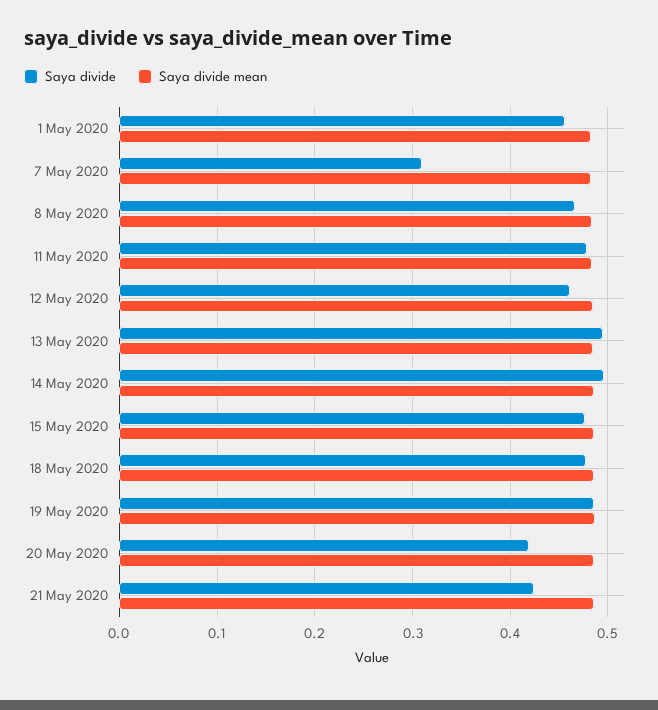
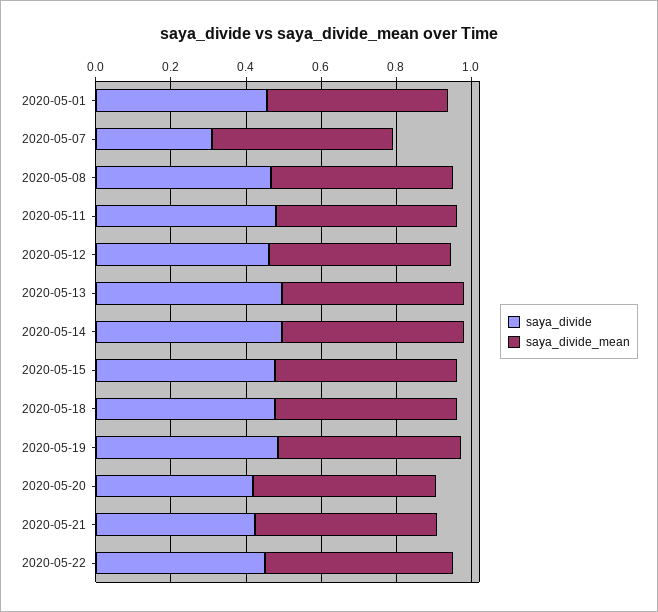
Saya divide, 2020-05-22: none -> 0.45
Saya divide mean, 2020-05-22: none -> 0.5

